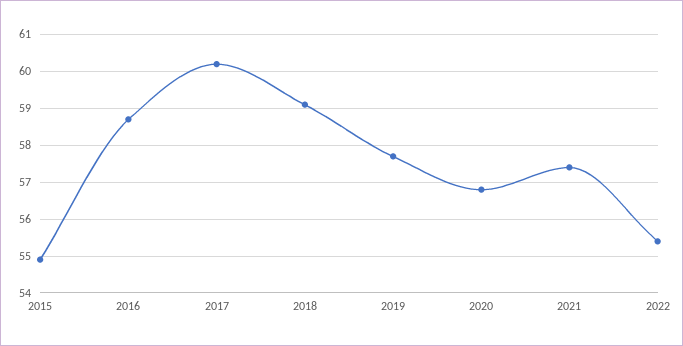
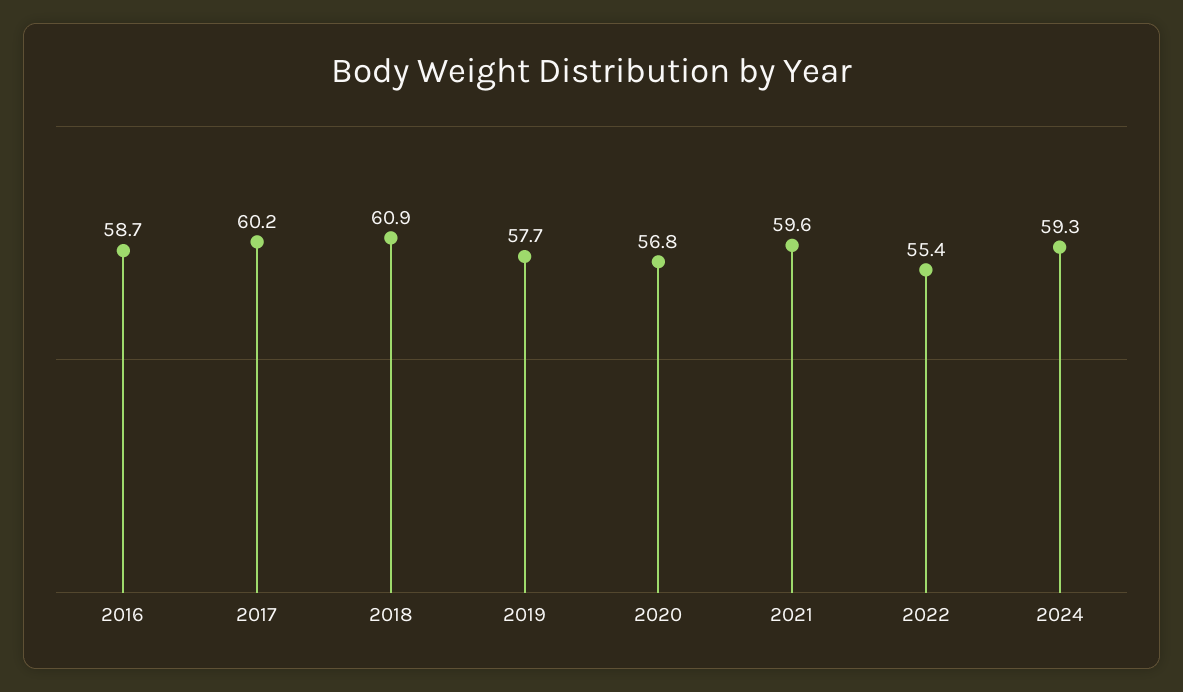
2015: 55 -> none
2018: 59 -> 60.9
2021: 57.5 -> 59.6
2024: none -> 59.3

